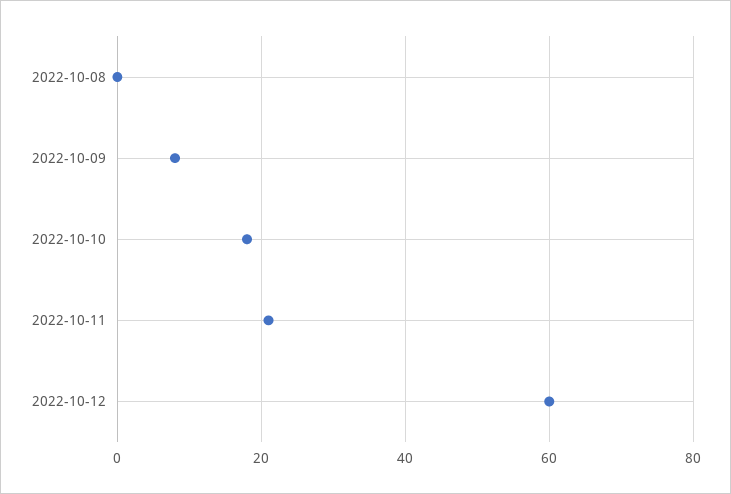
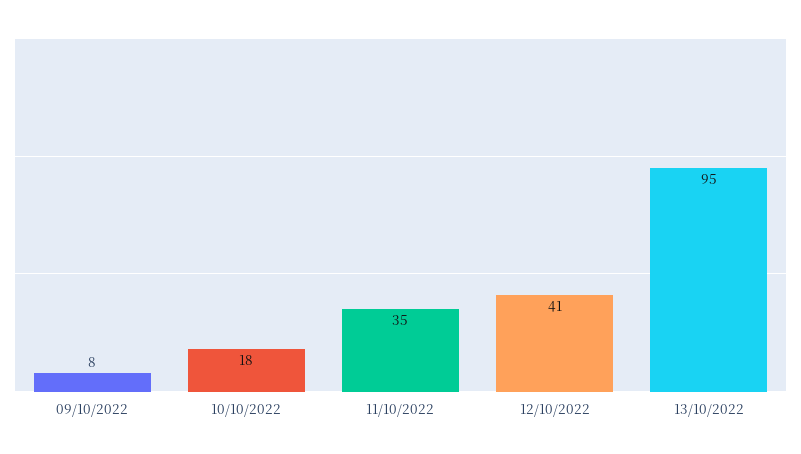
2022-10-08: 0 -> none
2022-10-11: 20 -> 35
2022-10-12: 60 -> 41
13/10/2022: none -> 95

